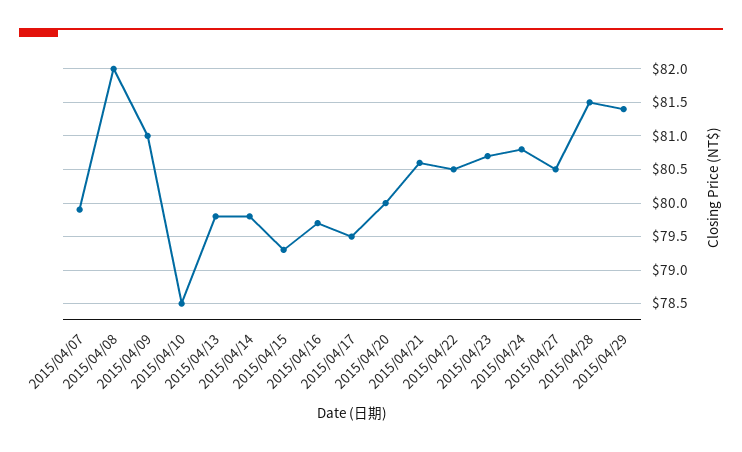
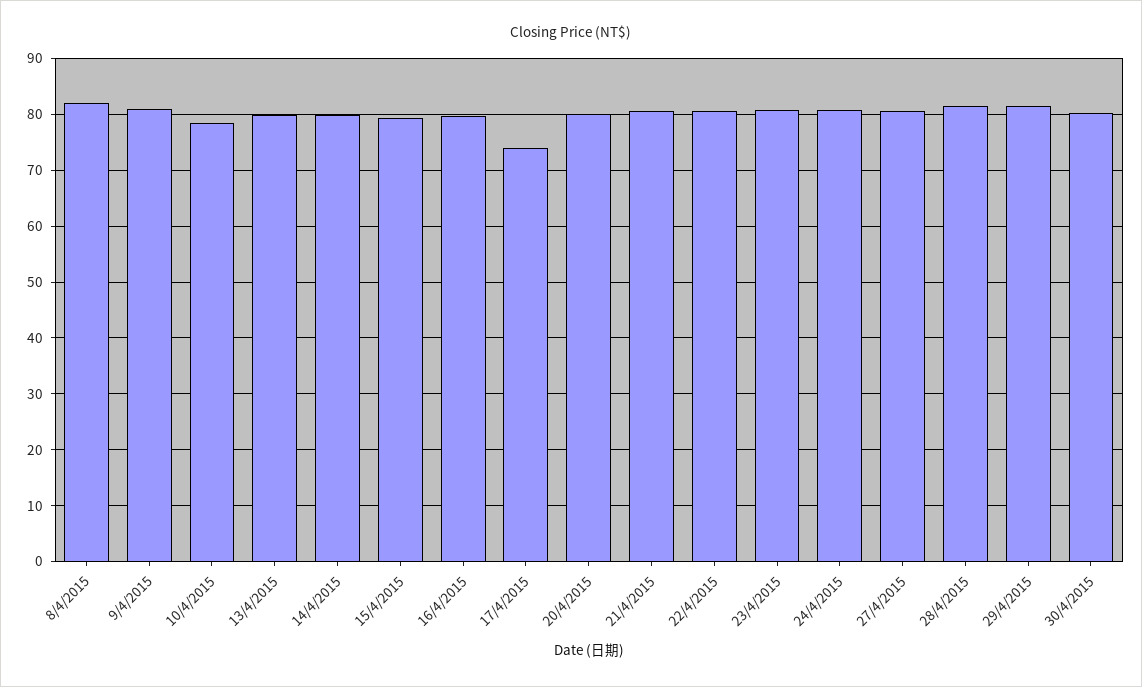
2015/04/07: 79.9 -> none
2015/04/17: 79.5 -> 74
30/4/2015: none -> 80

